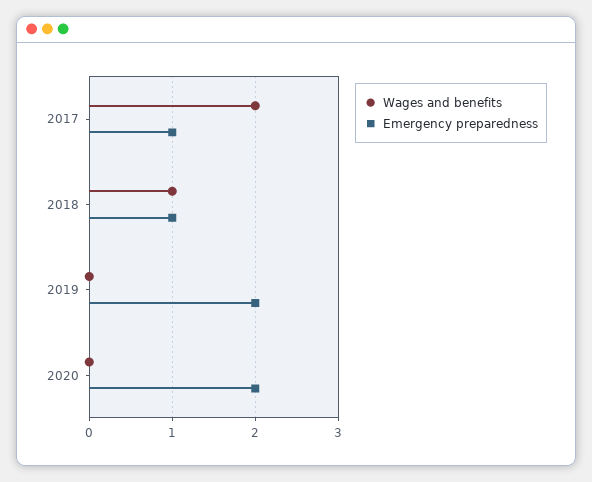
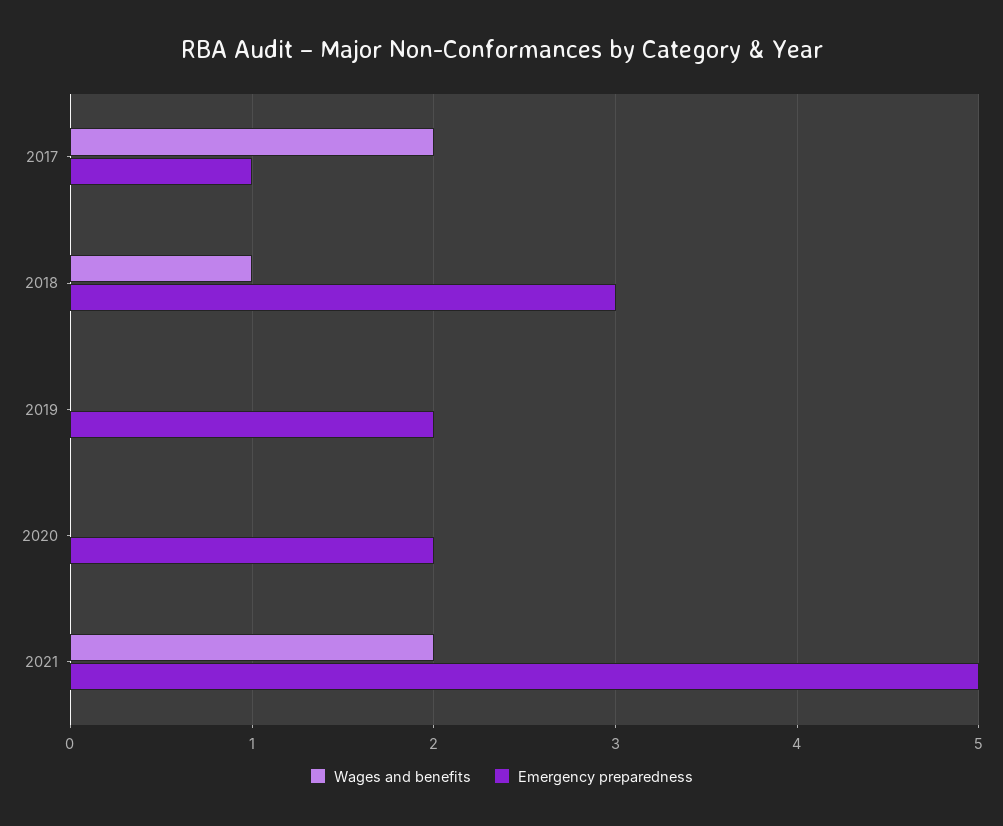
Emergency preparedness, 2018: 1 -> 3
Wages and benefits, 2021: none -> 2
Emergency preparedness, 2021: none -> 5

